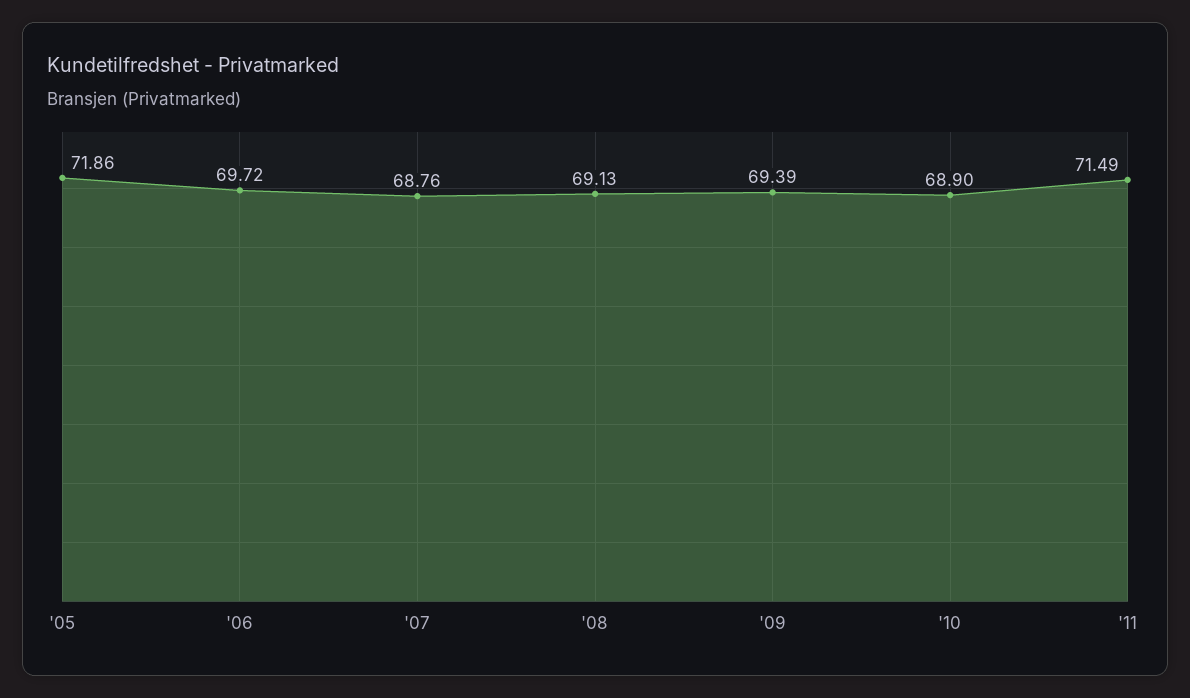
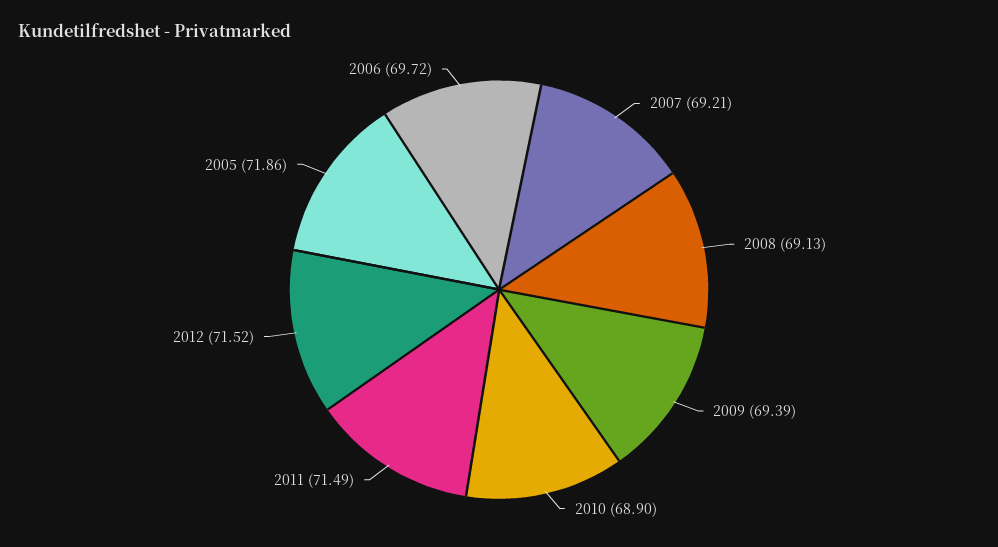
'07: 68.76 -> 69.21
2012: none -> 71.52

